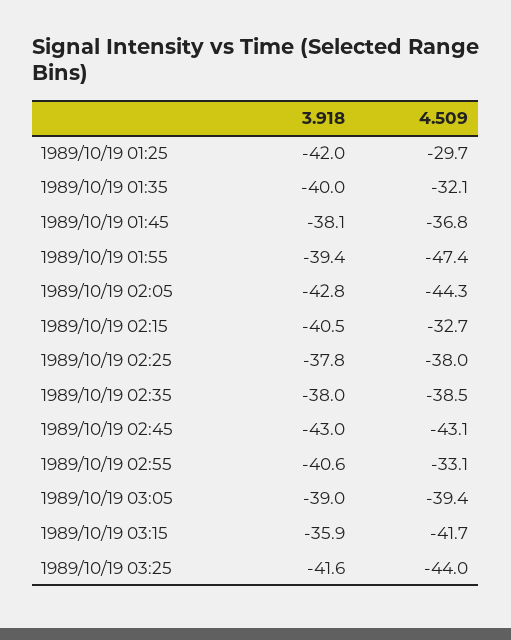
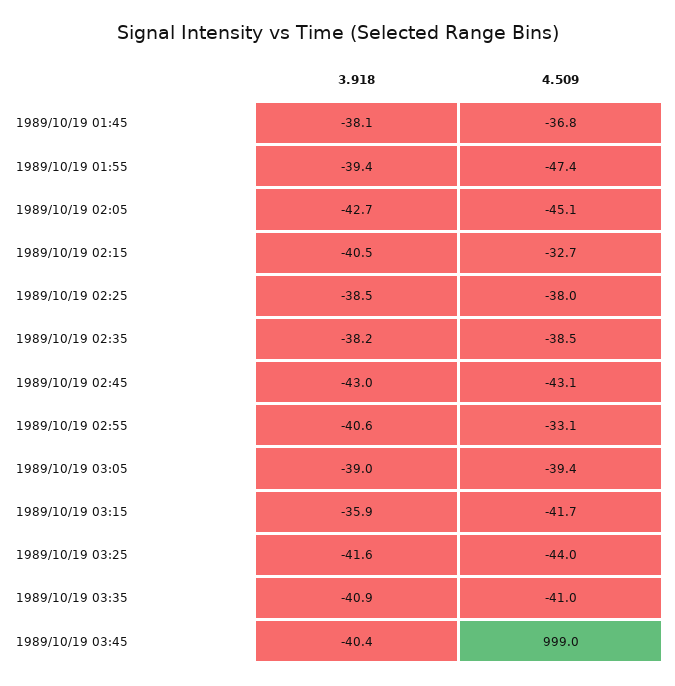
3.918, 1989/10/19 01:25: -42 -> none
4.509, 1989/10/19 01:25: -29.7 -> none
3.918, 1989/10/19 01:35: -40 -> none
4.509, 1989/10/19 01:35: -32.1 -> none
3.918, 1989/10/19 02:05: -42.8 -> -42.7
4.509, 1989/10/19 02:05: -44.3 -> -45.1
3.918, 1989/10/19 02:25: -37.8 -> -38.5
3.918, 1989/10/19 02:35: -38 -> -38.2
3.918, 1989/10/19 03:35: none -> -40.9
4.509, 1989/10/19 03:35: none -> -41
3.918, 1989/10/19 03:45: none -> -40.4
4.509, 1989/10/19 03:45: none -> 999

